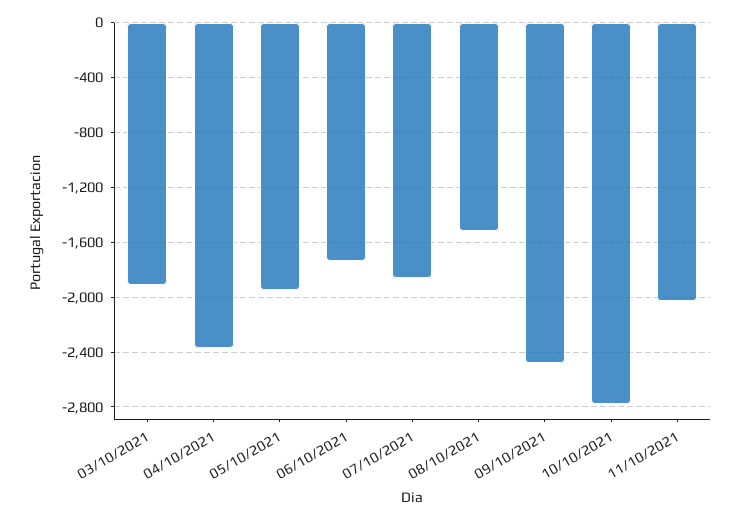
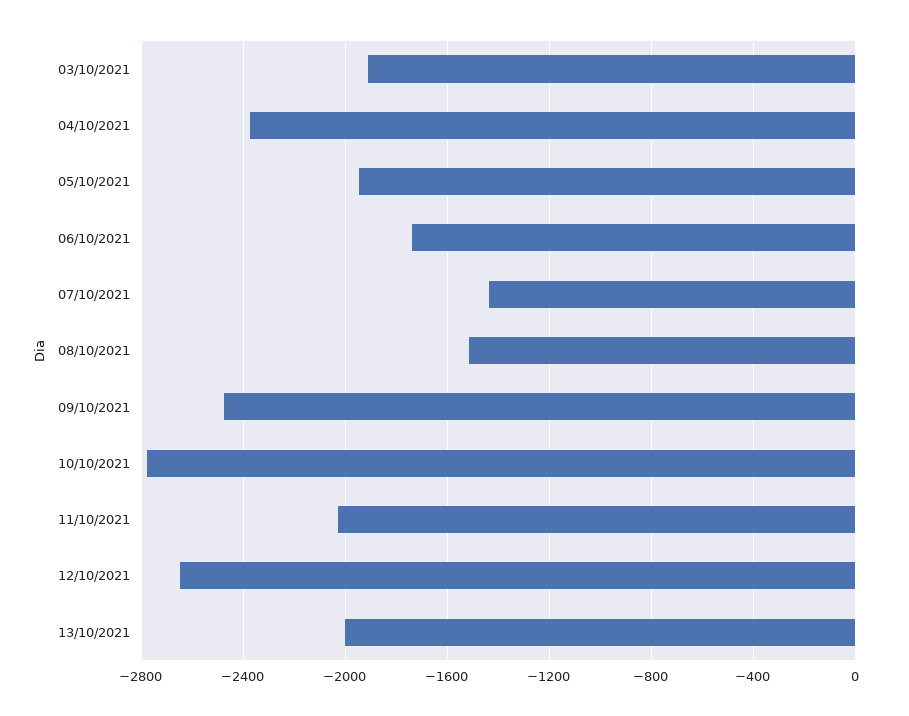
07/10/2021: -1850 -> -1450
12/10/2021: none -> -2650
13/10/2021: none -> -2000

